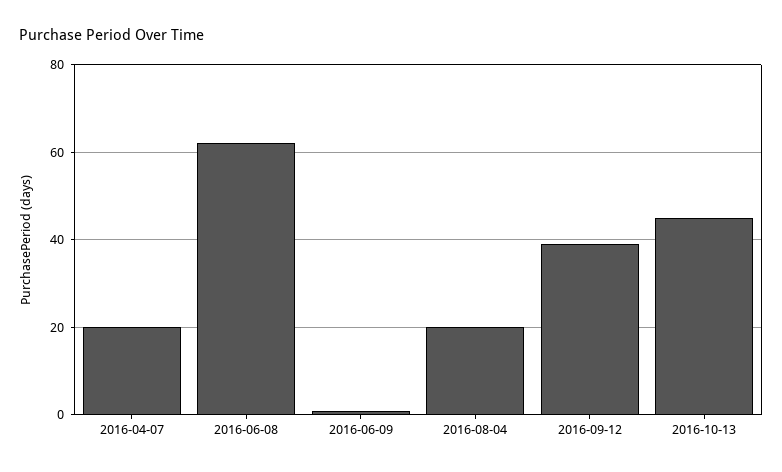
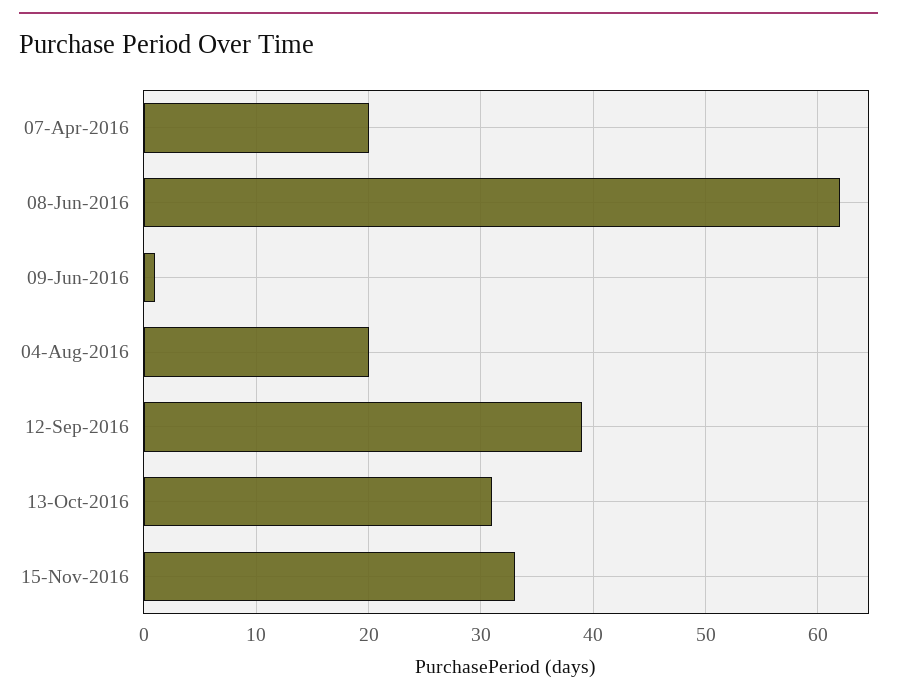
2016-10-13: 45 -> 31
15-Nov-2016: none -> 33

